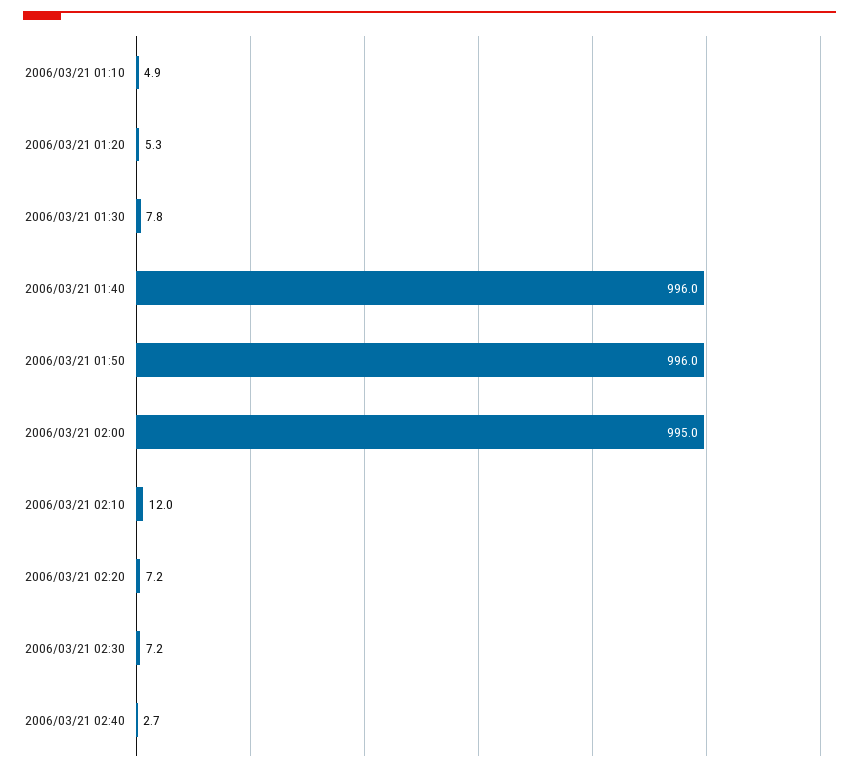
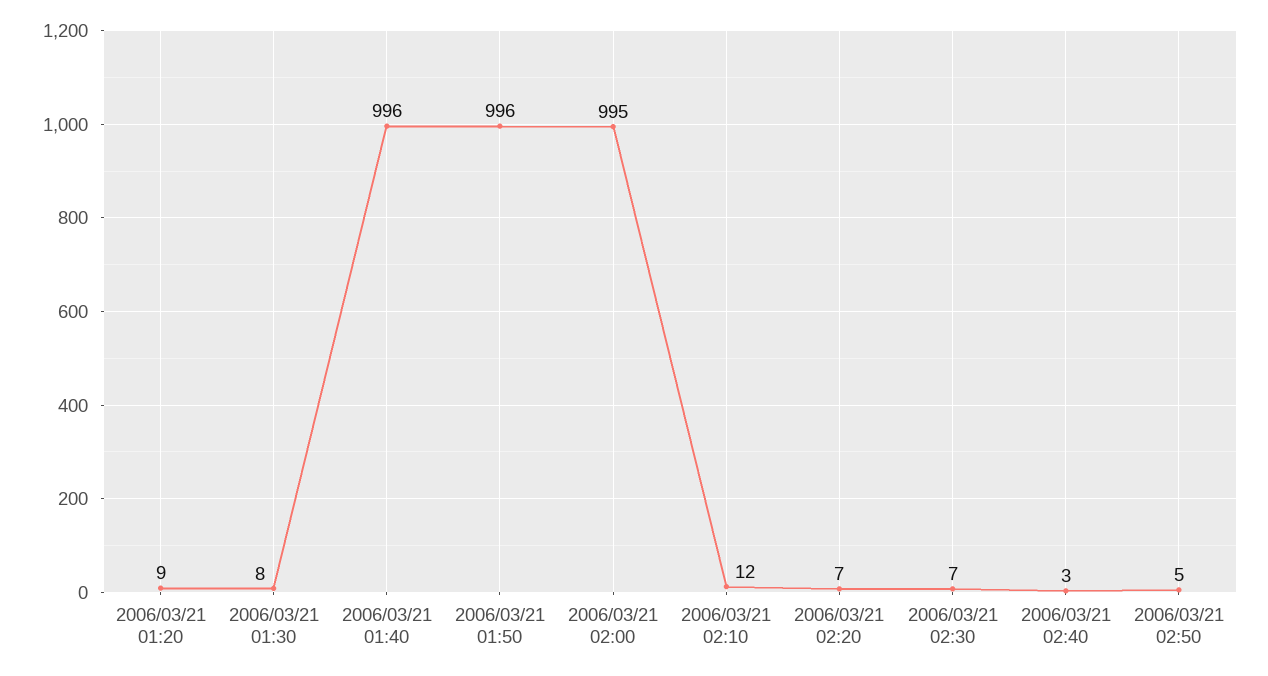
2006/03/21 01:10: 4.9 -> none
2006/03/21 01:20: 5.3 -> 9
2006/03/21 02:50: none -> 5

